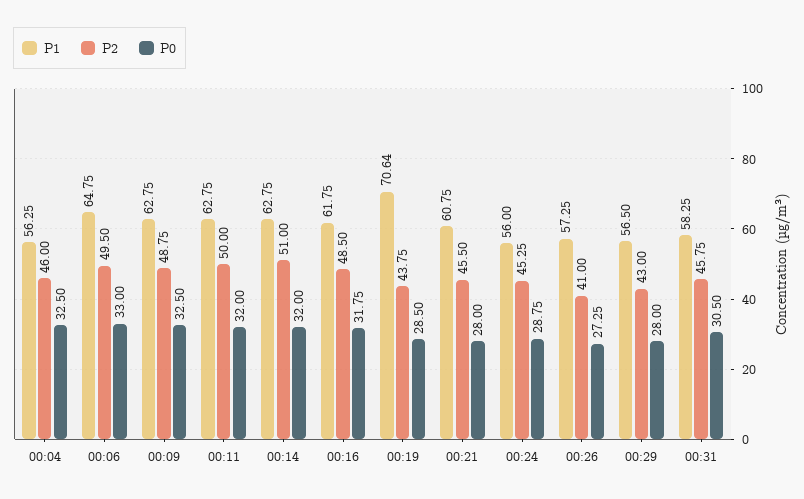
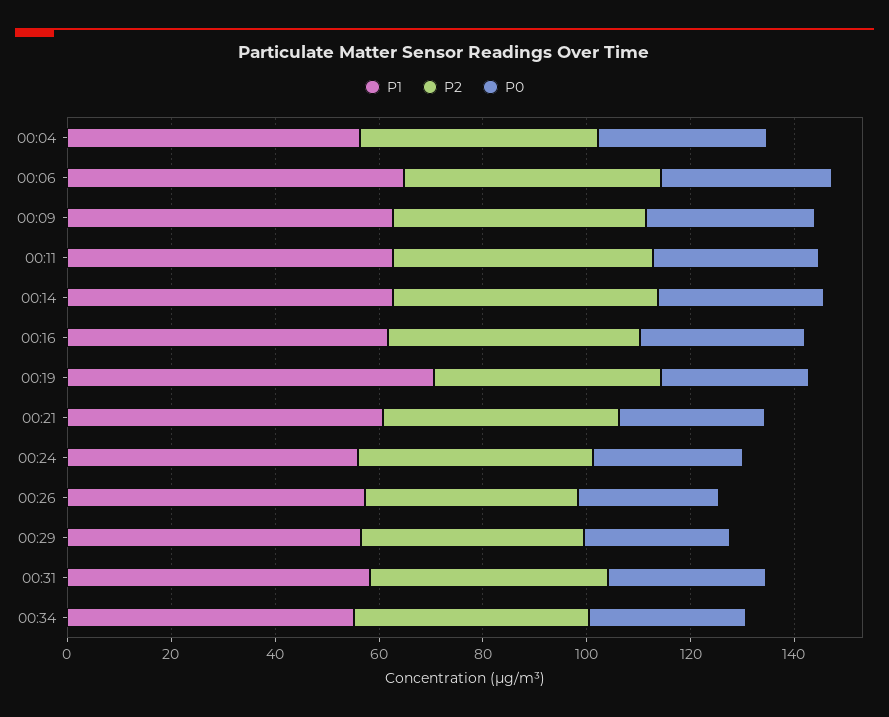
P1, 00:34: none -> 55
P2, 00:34: none -> 45
P0, 00:34: none -> 30

